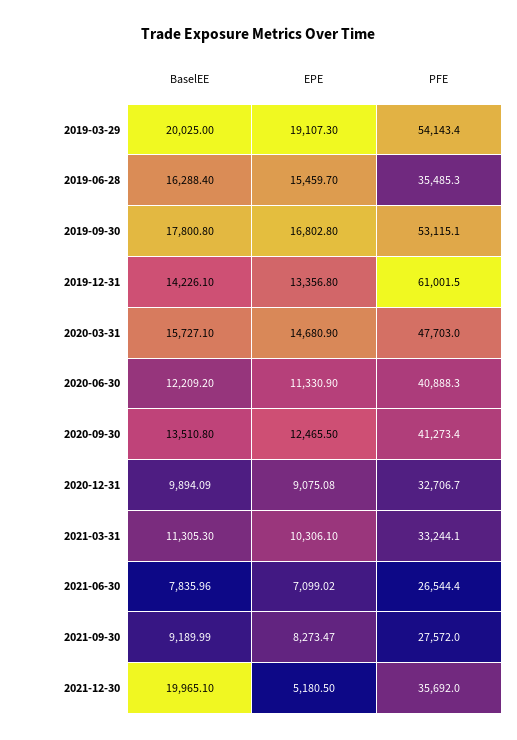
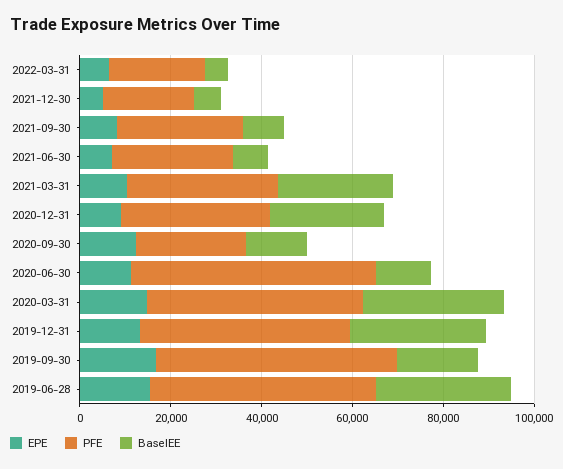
BaselEE, 2019-03-29: 20025 -> none
EPE, 2019-03-29: 19107.3 -> none
PFE, 2019-03-29: 54143.4 -> none
BaselEE, 2019-06-28: 16288.4 -> 30000
PFE, 2019-06-28: 35485.3 -> 50000
BaselEE, 2019-12-31: 14226.1 -> 30000
PFE, 2019-12-31: 61001.5 -> 45000
BaselEE, 2020-03-31: 15727.1 -> 30000
PFE, 2020-06-30: 40888.3 -> 55000
PFE, 2020-09-30: 41273.4 -> 25000
BaselEE, 2020-12-31: 9894.09 -> 25000
BaselEE, 2021-03-31: 11305.3 -> 25000
BaselEE, 2021-12-30: 19965.1 -> 5000
PFE, 2021-12-30: 35692 -> 20000
EPE, 2022-03-31: none -> 5000
PFE, 2022-03-31: none -> 20000
BaselEE, 2022-03-31: none -> 5000

